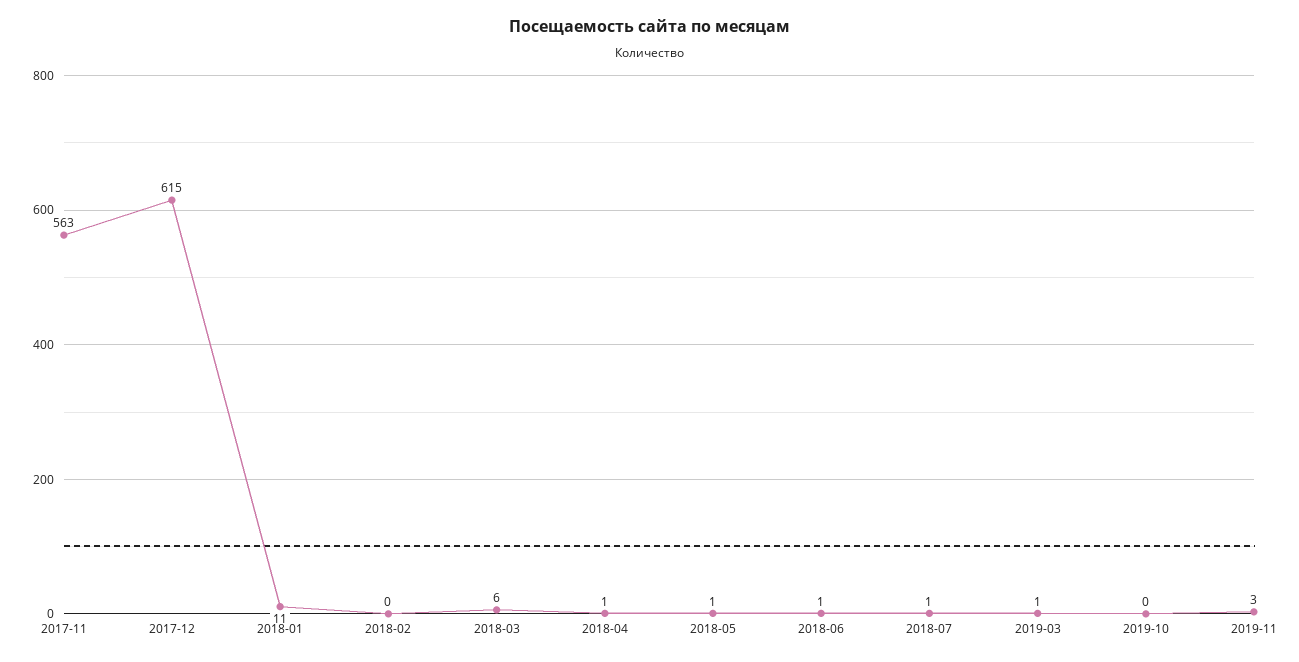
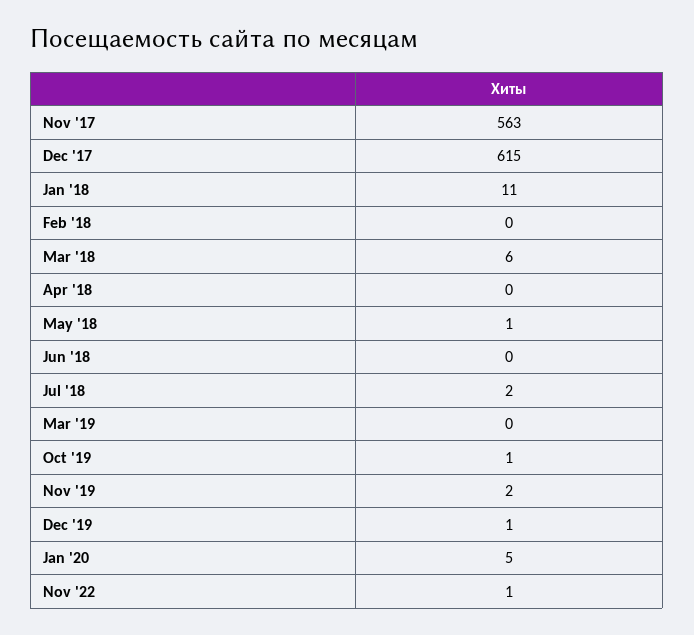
2018-04: 1 -> 0
2018-06: 1 -> 0
2018-07: 1 -> 2
2019-03: 1 -> 0
2019-10: 0 -> 1
2019-11: 3 -> 2
Dec '19: none -> 1
Jan '20: none -> 5
Nov '22: none -> 1

